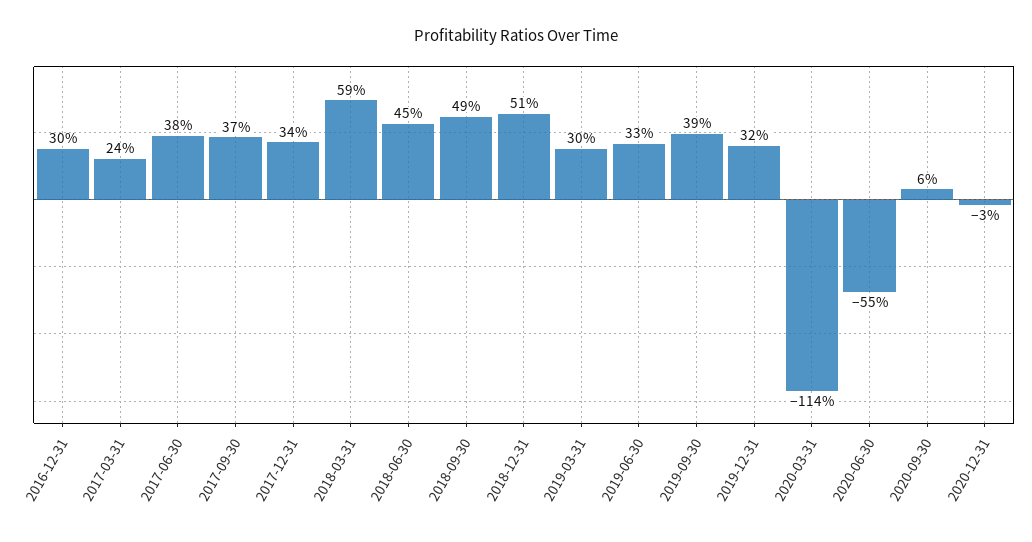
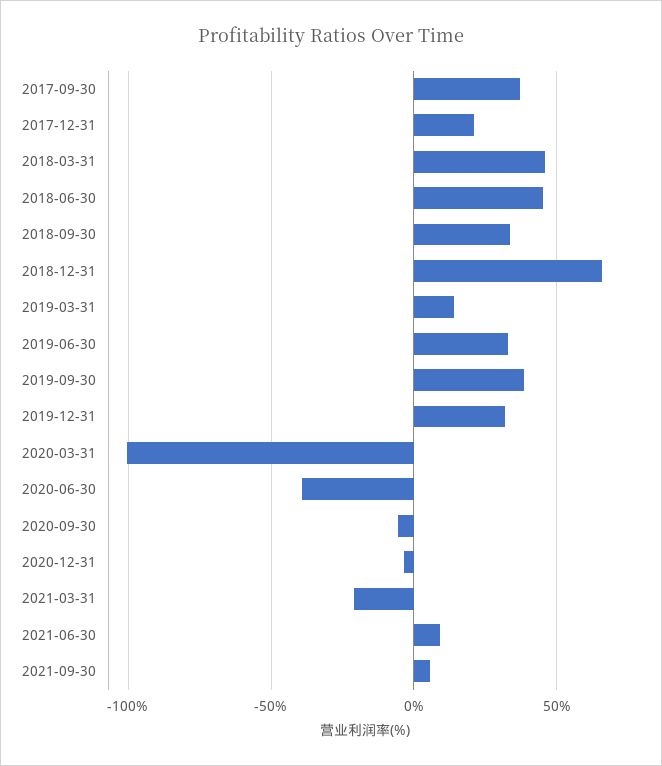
2016-12-31: 30 -> none
2017-03-31: 24 -> none
2017-06-30: 38 -> none
2017-12-31: 34 -> 20
2018-03-31: 59 -> 45
2018-09-30: 49 -> 35
2018-12-31: 51 -> 65
2019-03-31: 30 -> 15
2020-03-31: -114 -> -100
2020-06-30: -55 -> -40
2020-09-30: 6 -> -5
2021-03-31: none -> -20
2021-06-30: none -> 10
2021-09-30: none -> 5

